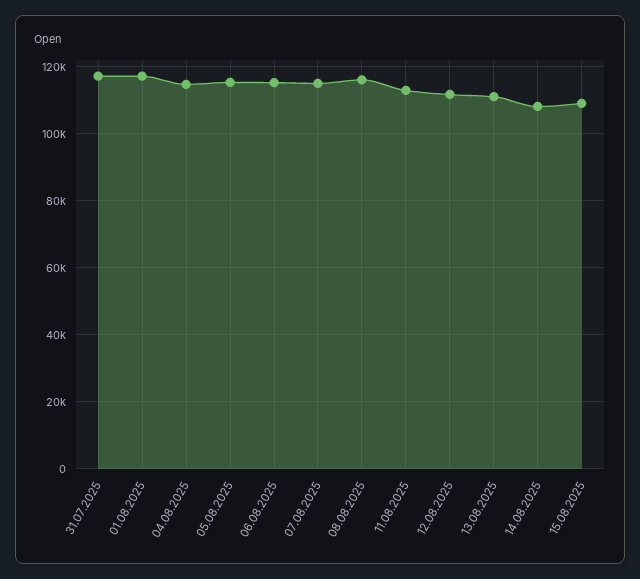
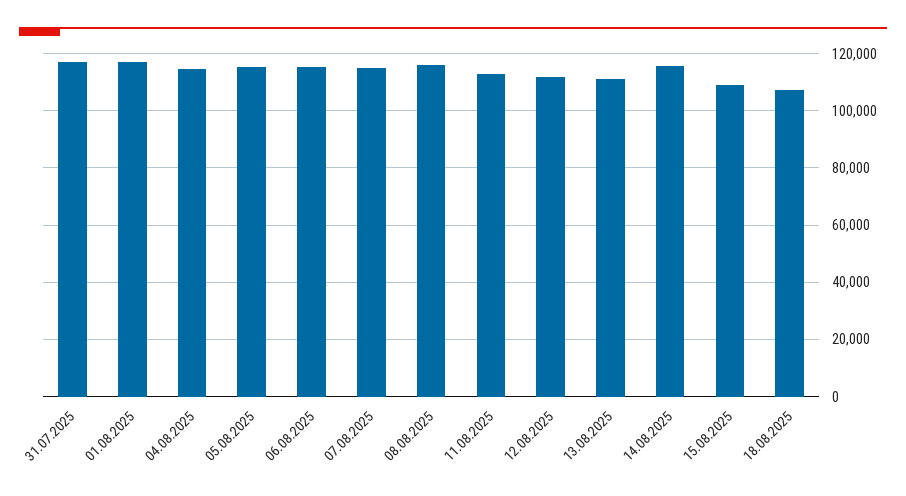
14.08.2025: 108000 -> 115000
18.08.2025: none -> 107500

